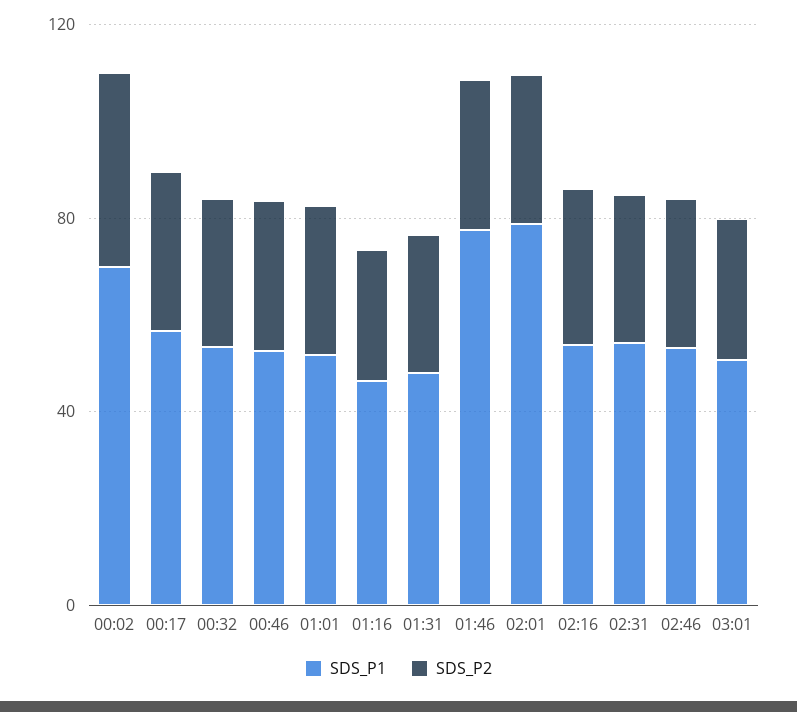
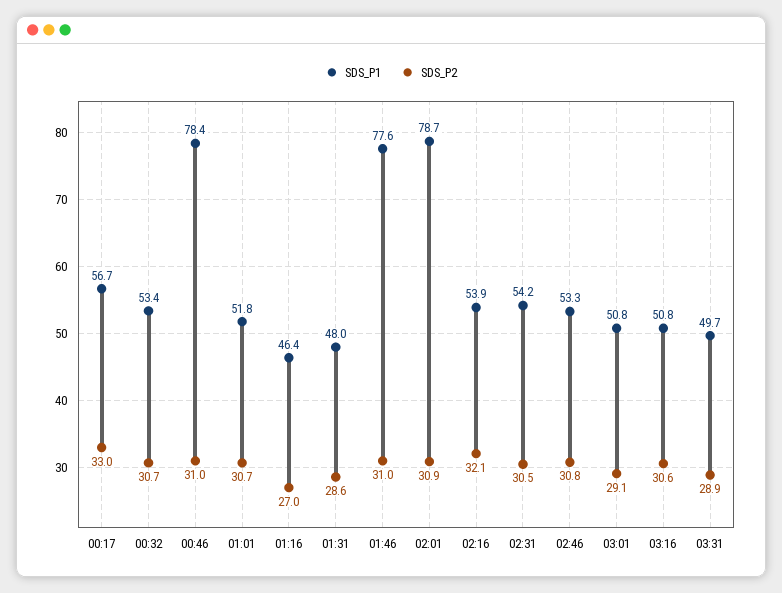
SDS_P1, 00:02: 70 -> none
SDS_P2, 00:02: 40 -> none
SDS_P1, 00:46: 50 -> 78.4
SDS_P1, 03:16: none -> 50.8
SDS_P2, 03:16: none -> 30.6
SDS_P1, 03:31: none -> 49.7
SDS_P2, 03:31: none -> 28.9

